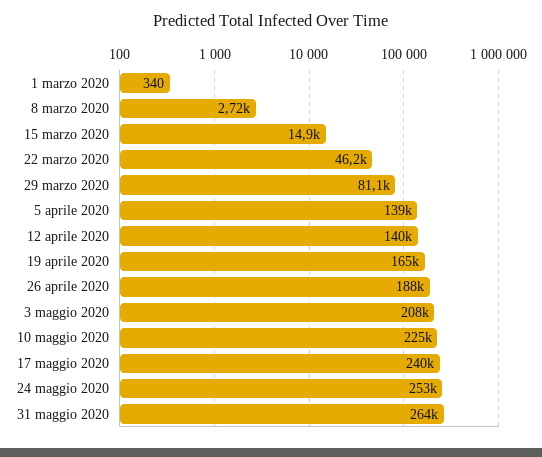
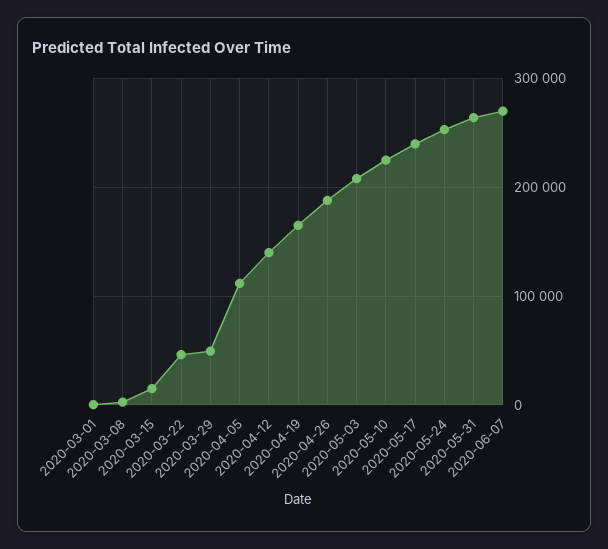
29 marzo 2020: 81100 -> 50000
5 aprile 2020: 139000 -> 110000
2020-06-07: none -> 270000

